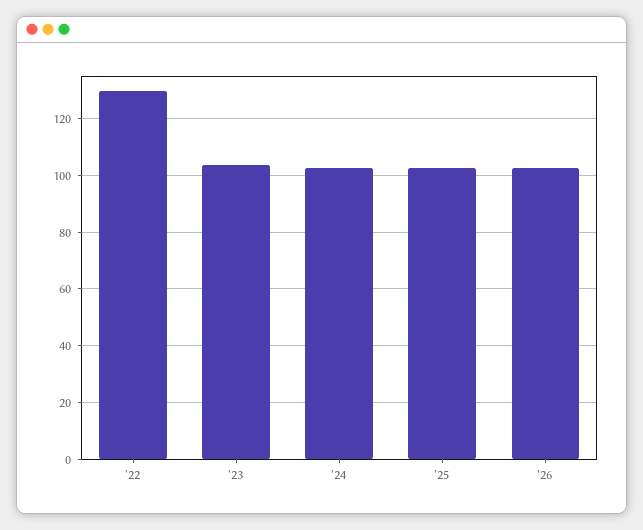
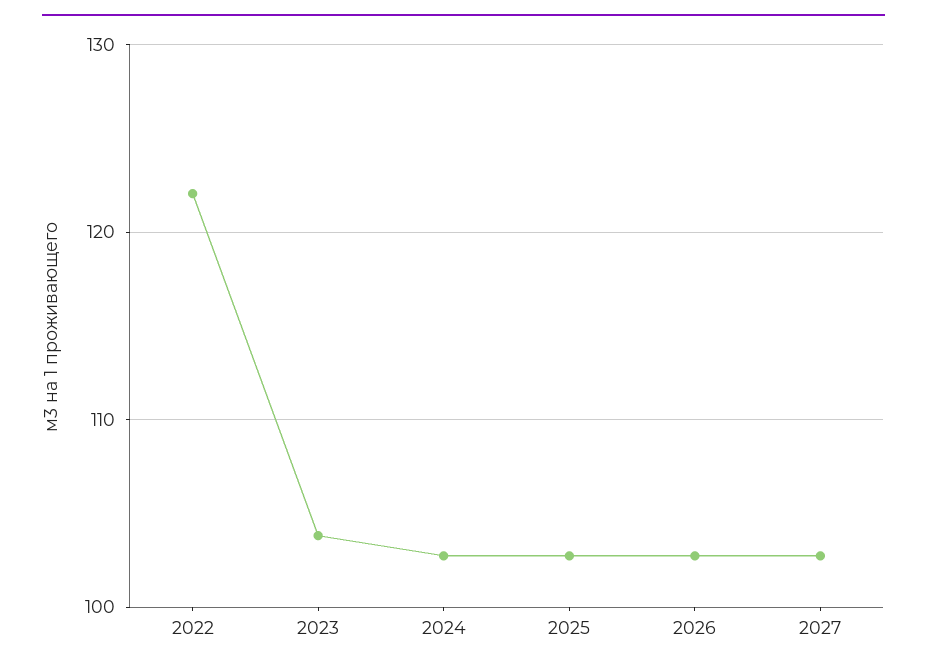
'22: 130 -> 122
2027: none -> 103

